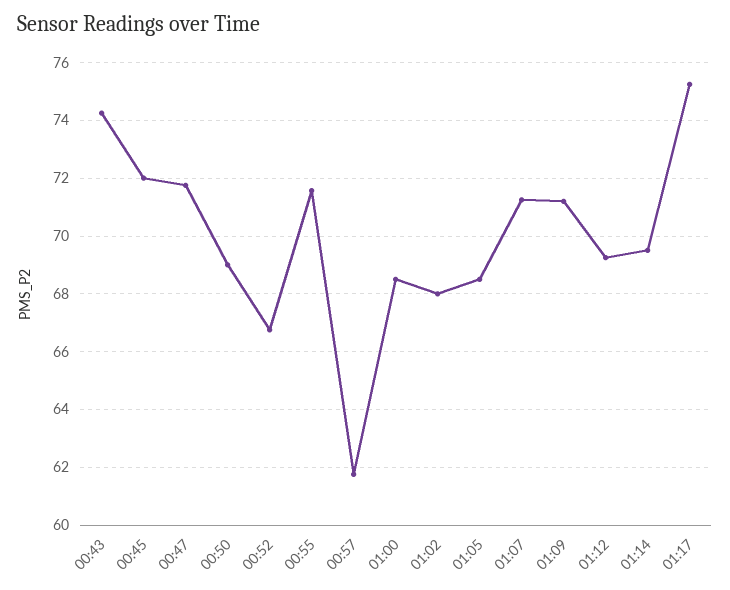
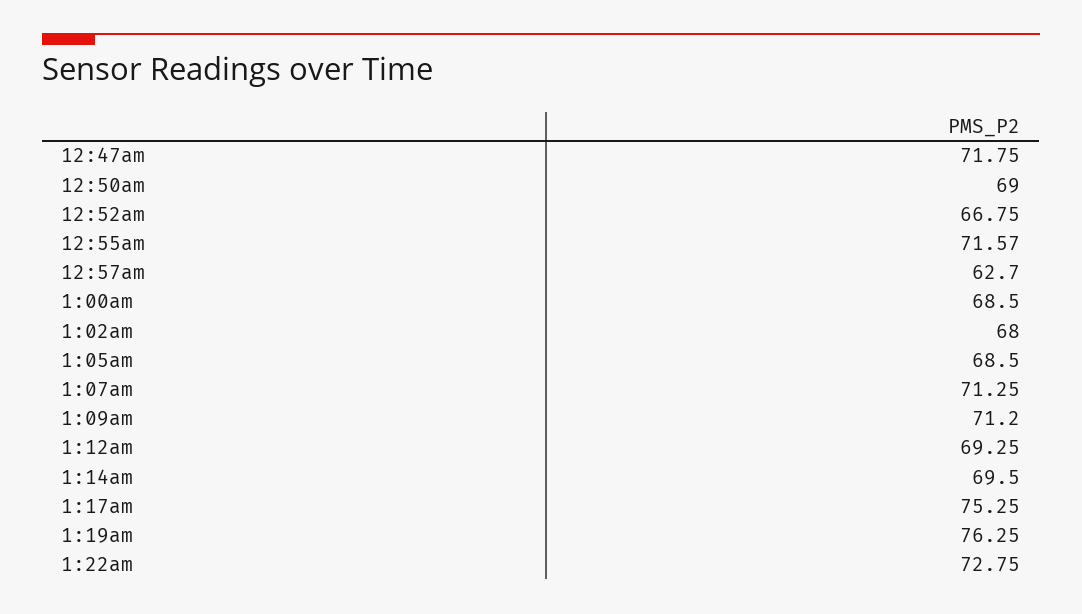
00:43: 74.25 -> none
00:45: 72 -> none
00:57: 61.75 -> 62.7
1:19am: none -> 76.25
1:22am: none -> 72.75

